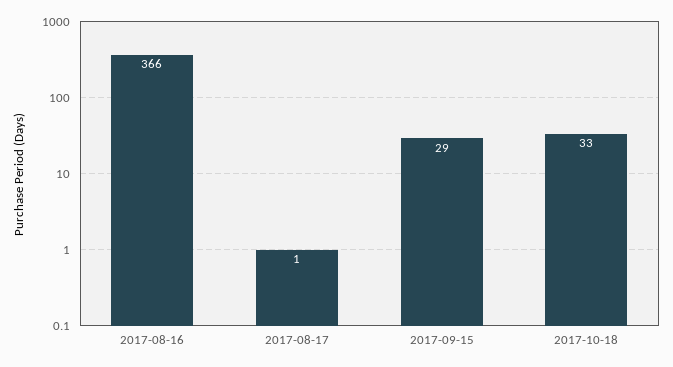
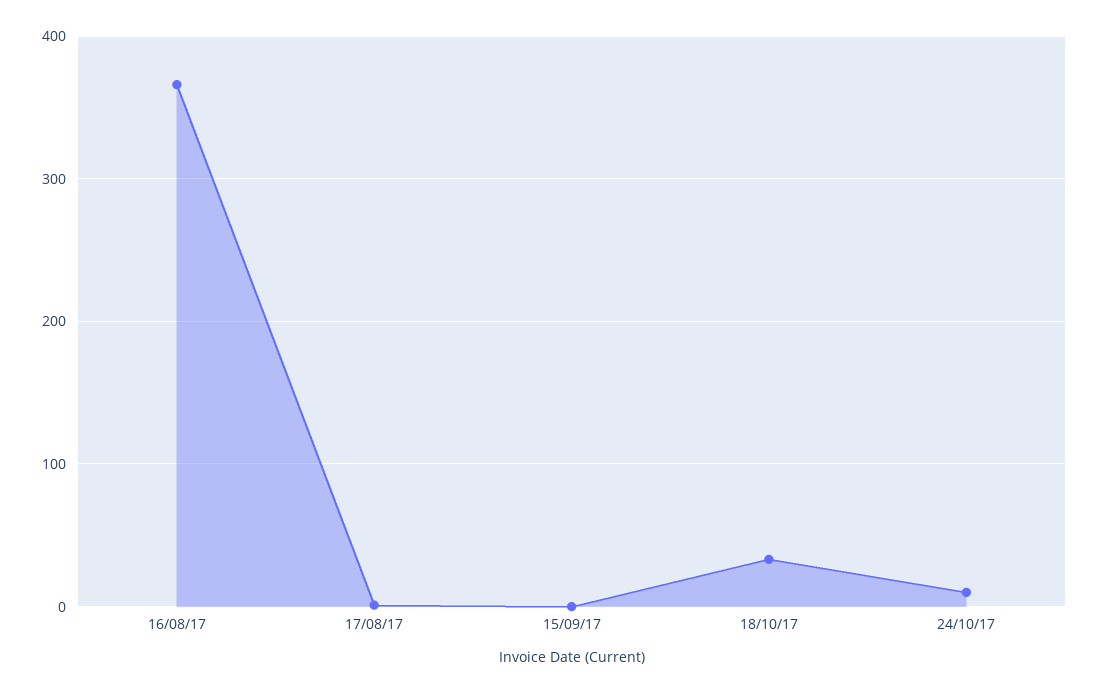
2017-09-15: 29 -> 0
24/10/17: none -> 10

